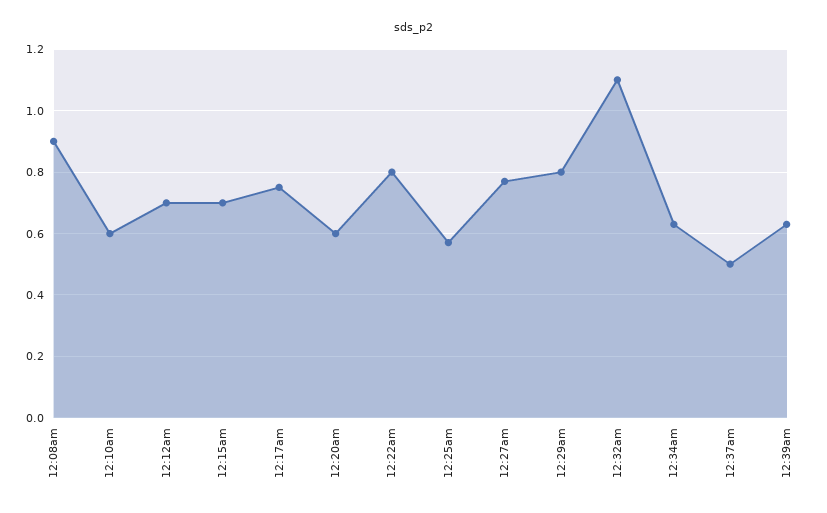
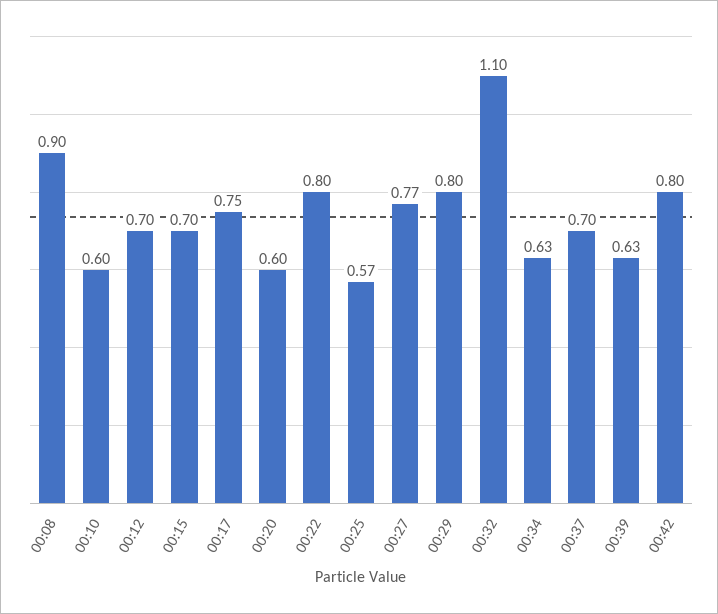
12:37am: 0.5 -> 0.7
00:42: none -> 0.8

